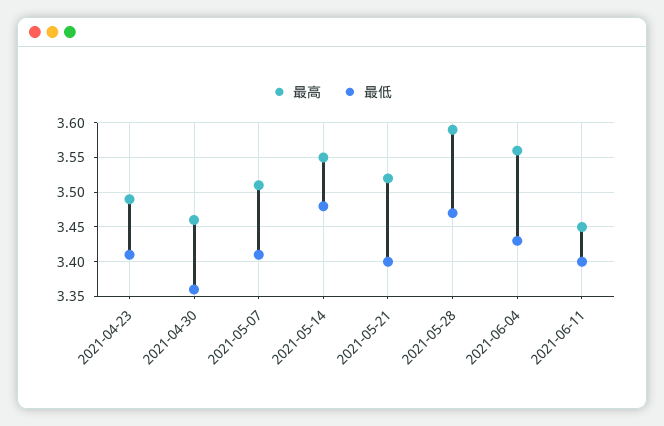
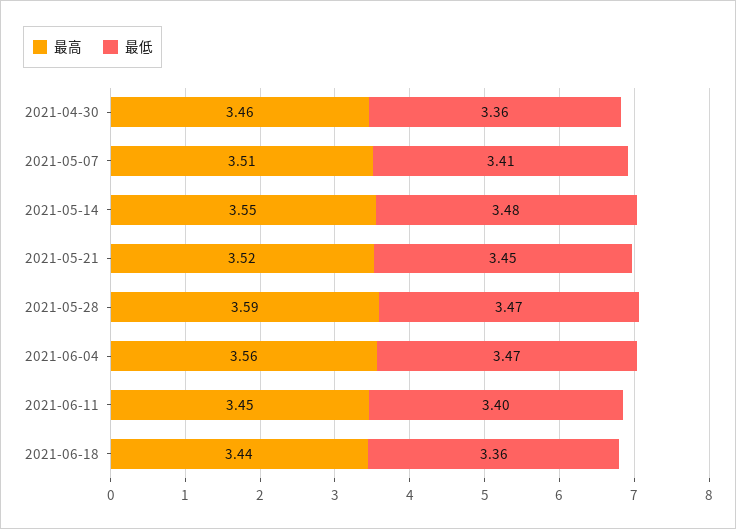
最高, 2021-04-23: 3.49 -> none
最低, 2021-04-23: 3.41 -> none
最低, 2021-05-21: 3.4 -> 3.45
最低, 2021-06-04: 3.43 -> 3.47
最高, 2021-06-18: none -> 3.44
最低, 2021-06-18: none -> 3.36

